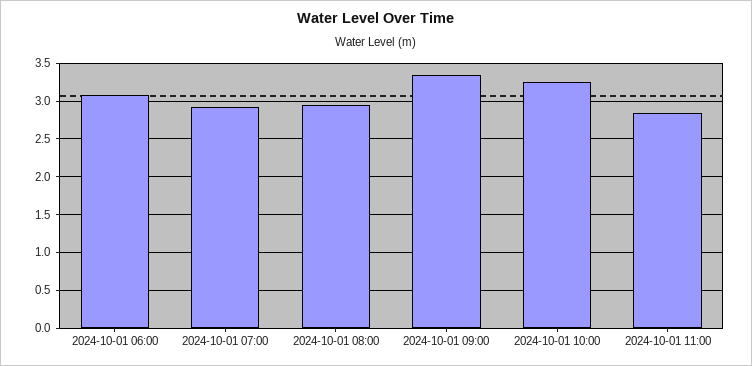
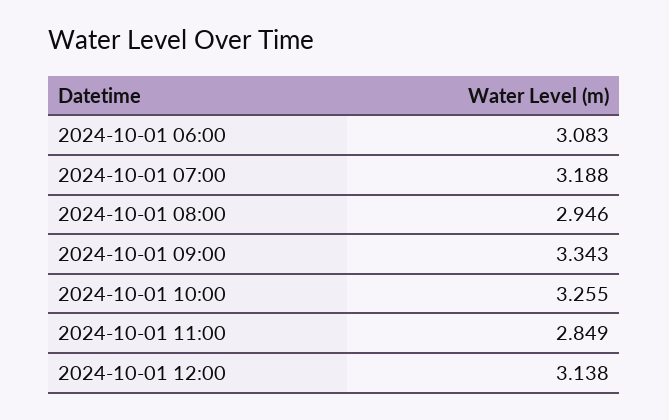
2024-10-01 07:00: 2.9 -> 3.188
2024-10-01 12:00: none -> 3.138

